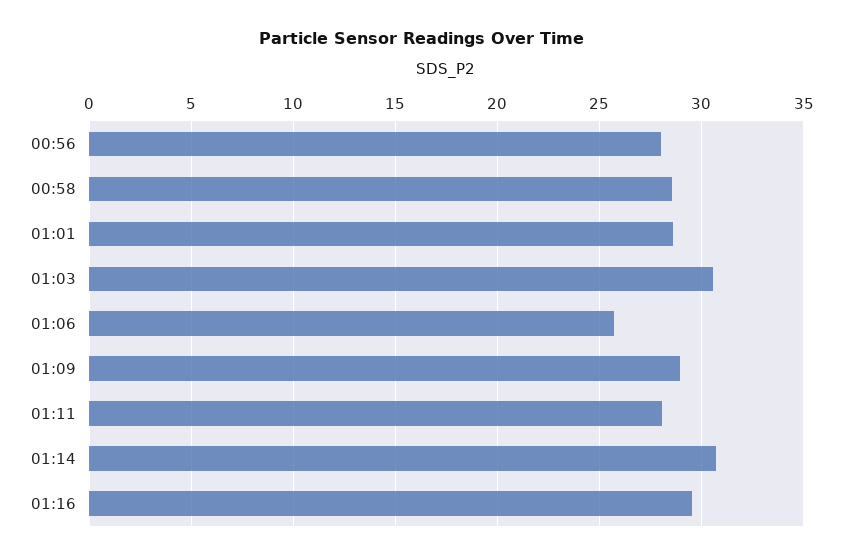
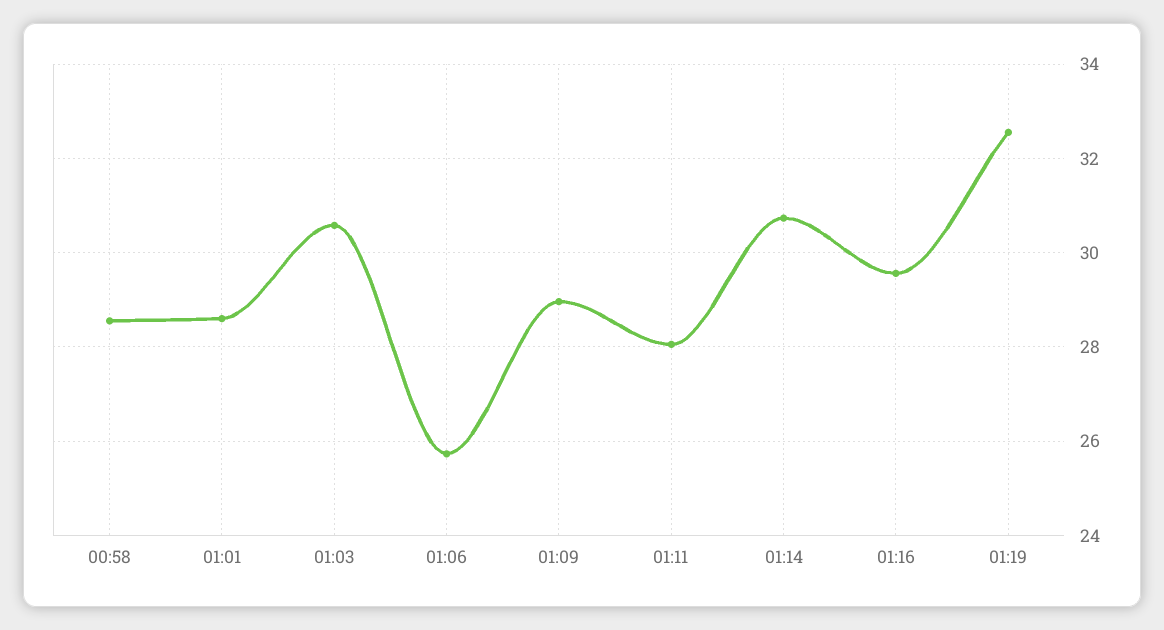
00:56: 28 -> none
01:19: none -> 32.6

